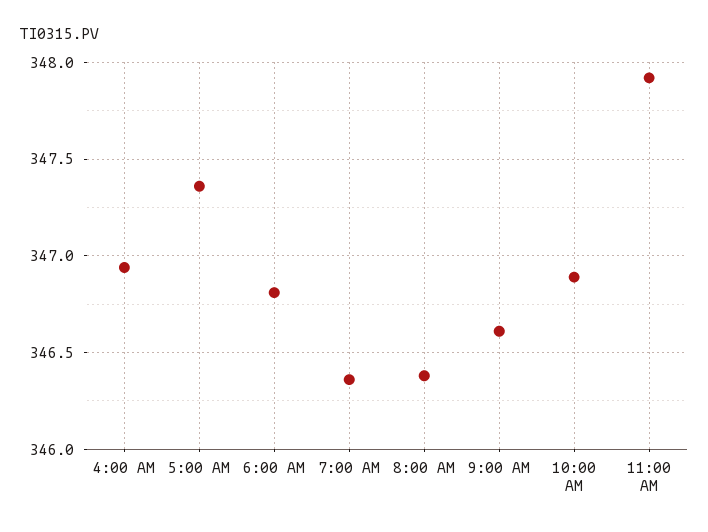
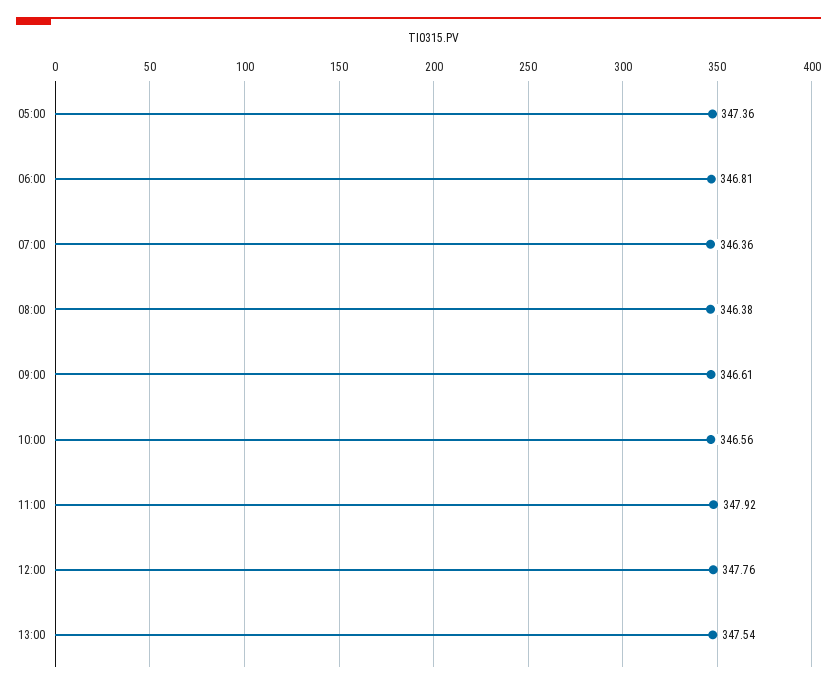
4:00 AM: 346.95 -> none
10:00 AM: 346.9 -> 346.56
12:00: none -> 347.76
13:00: none -> 347.54

